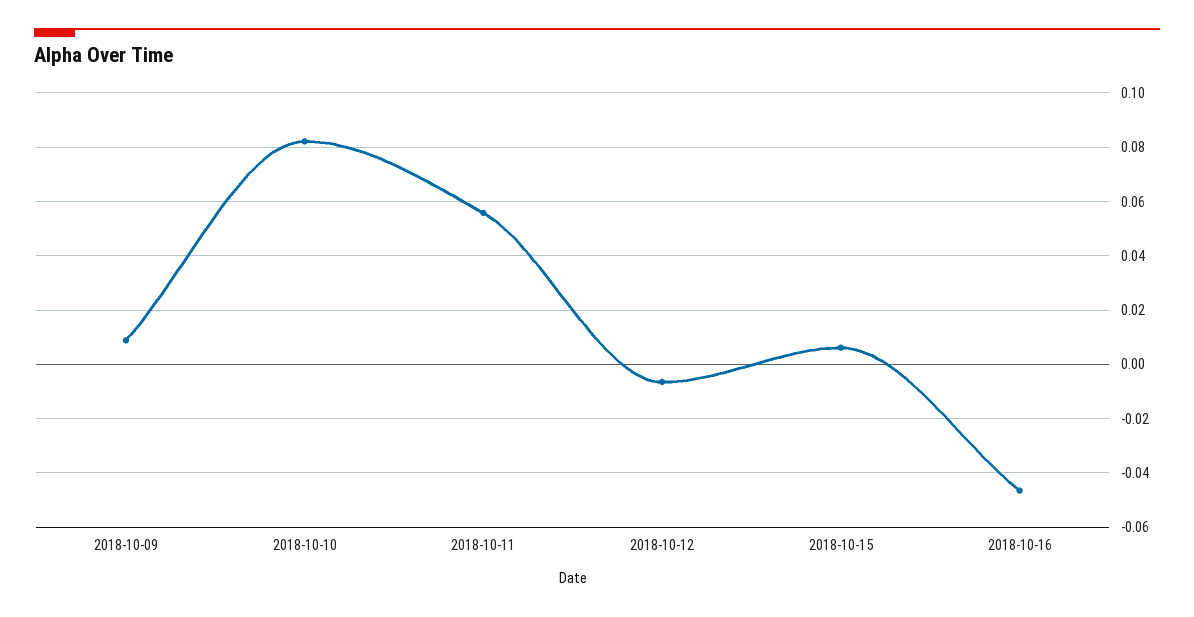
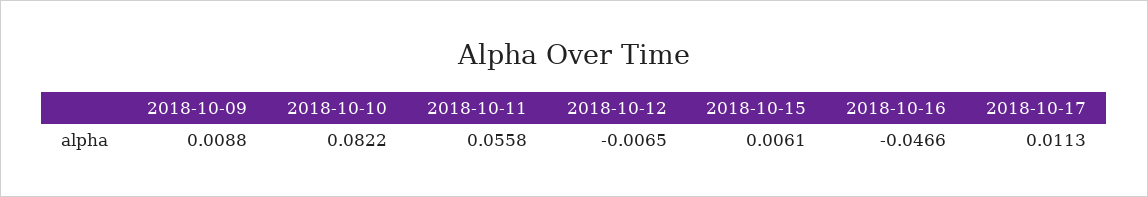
2018-10-17: none -> 0.0113

